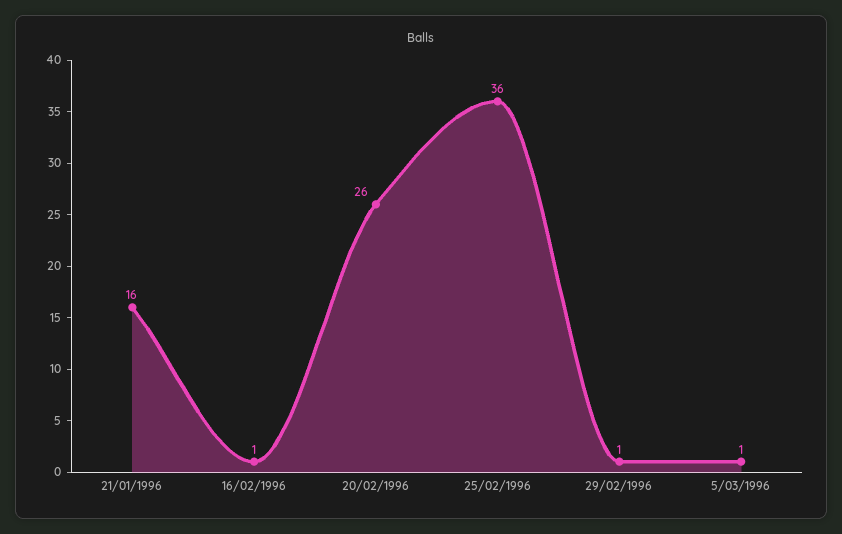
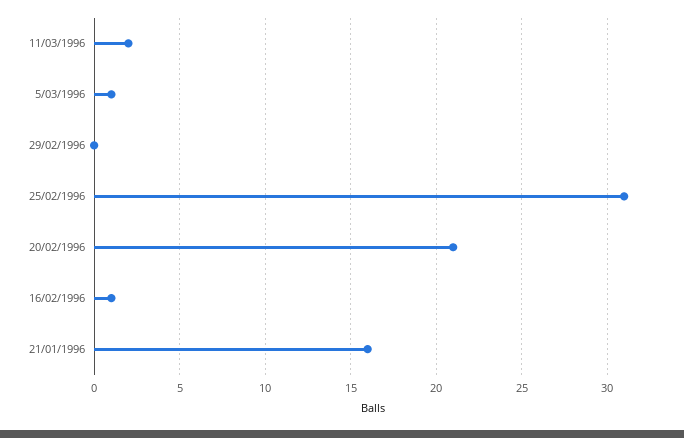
20/02/1996: 26 -> 21
25/02/1996: 36 -> 31
29/02/1996: 1 -> 0
11/03/1996: none -> 2

